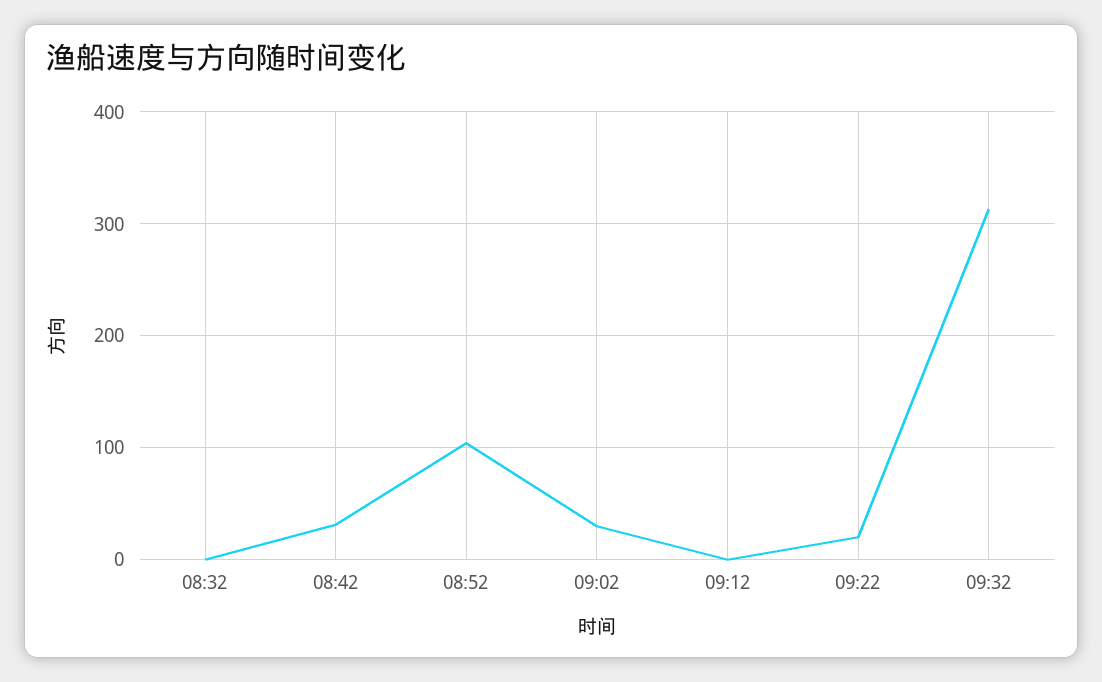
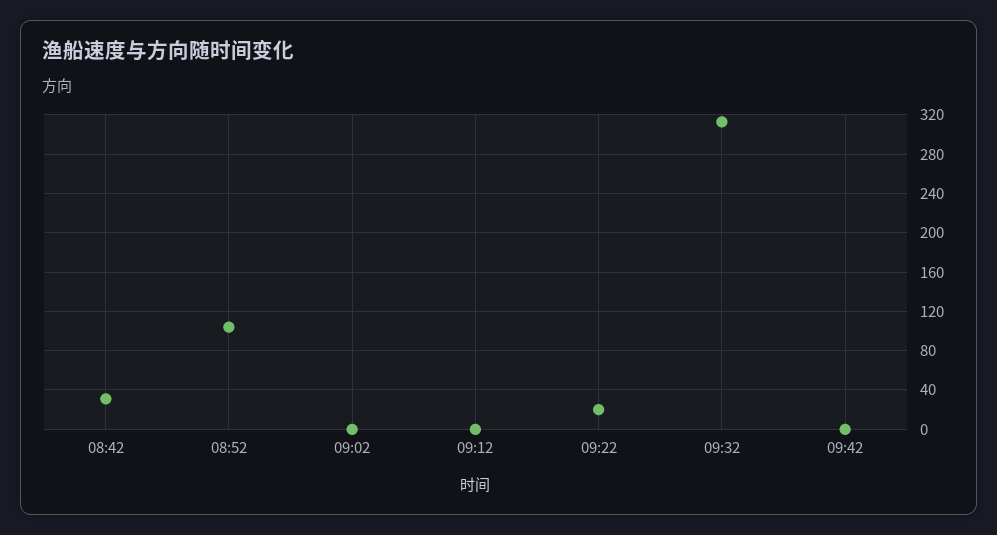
08:32: 0 -> none
09:02: 30 -> 0
09:42: none -> 0

